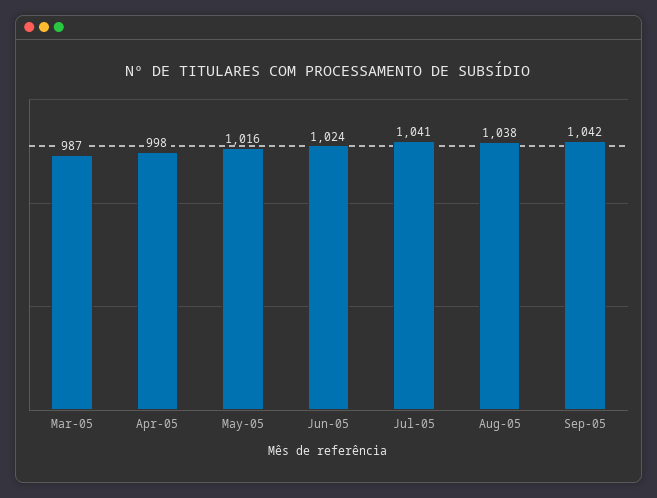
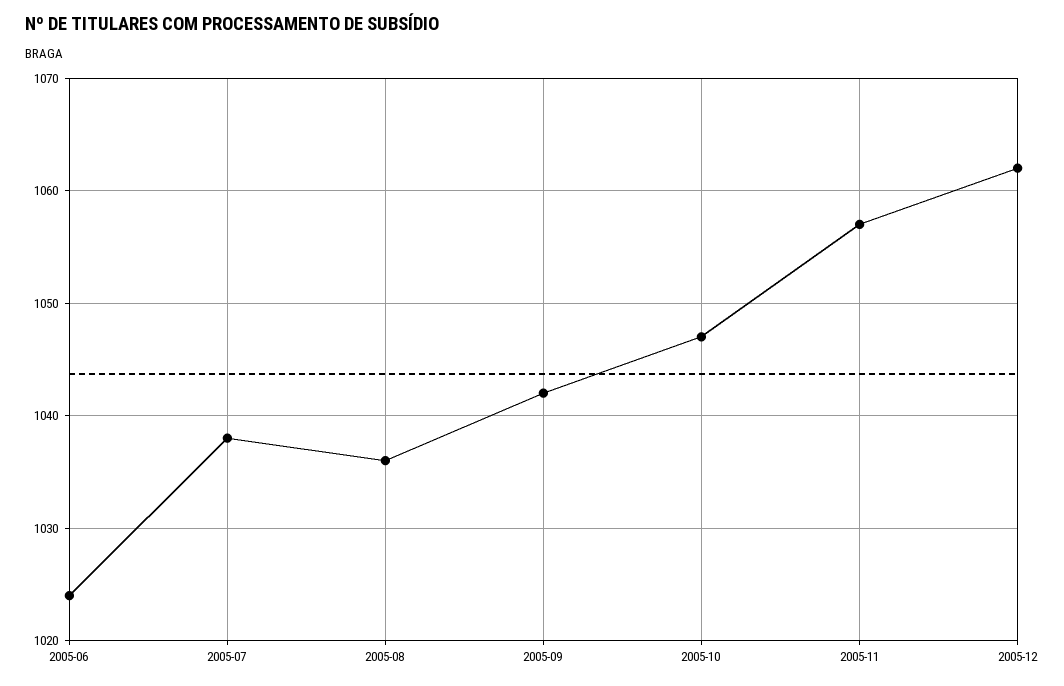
Mar-05: 987 -> none
Apr-05: 998 -> none
May-05: 1016 -> none
Jul-05: 1041 -> 1038
Aug-05: 1038 -> 1036
2005-10: none -> 1047
2005-11: none -> 1057
2005-12: none -> 1062

